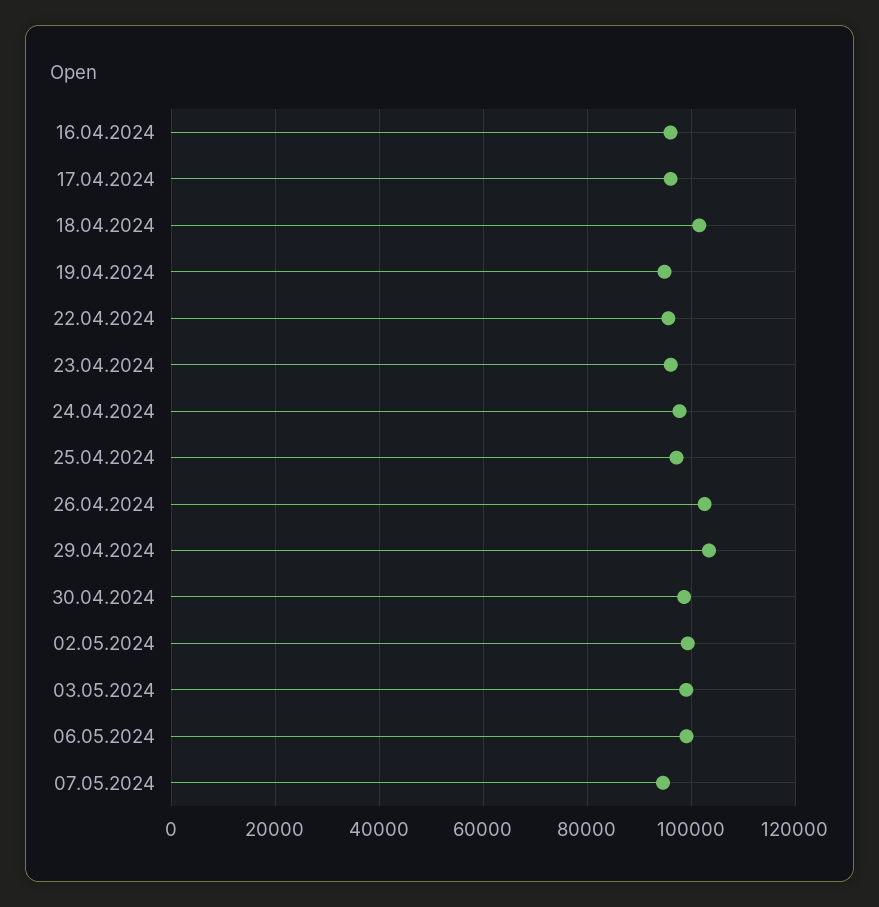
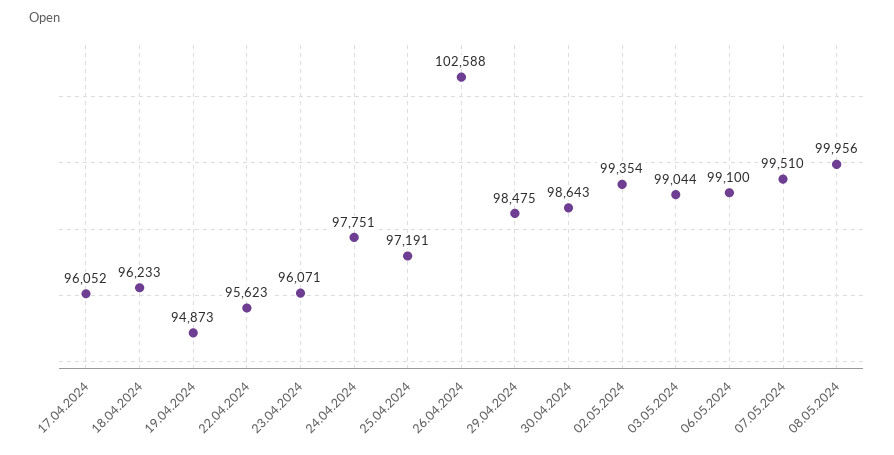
16.04.2024: 96000 -> none
18.04.2024: 102000 -> 96233
29.04.2024: 104000 -> 98475
07.05.2024: 94000 -> 99510
08.05.2024: none -> 99956

